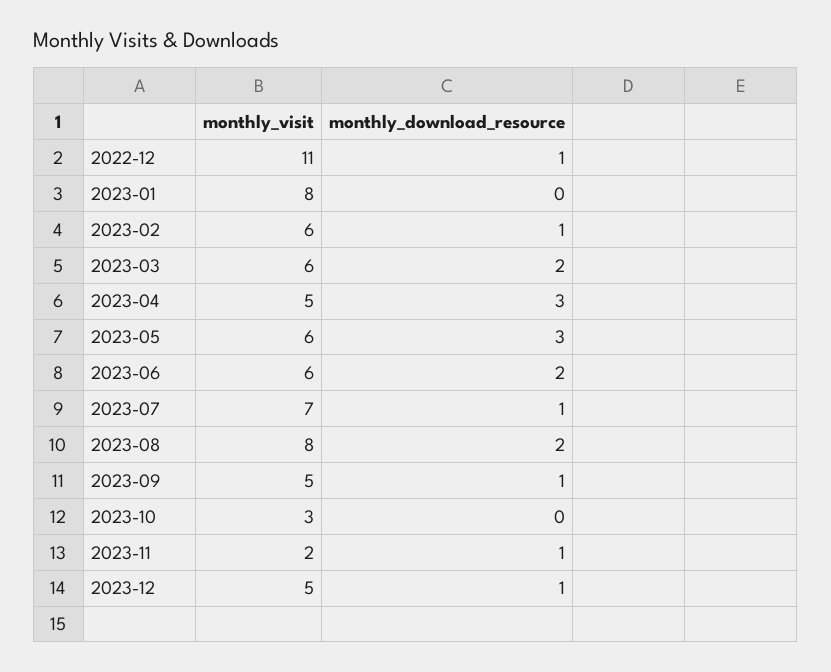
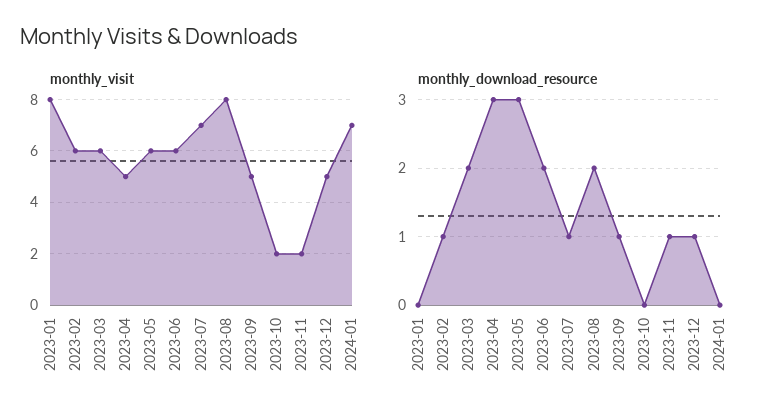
monthly_visit, 2022-12: 11 -> none
monthly_download_resource, 2022-12: 1 -> none
monthly_visit, 2023-10: 3 -> 2
monthly_visit, 2024-01: none -> 7
monthly_download_resource, 2024-01: none -> 0

